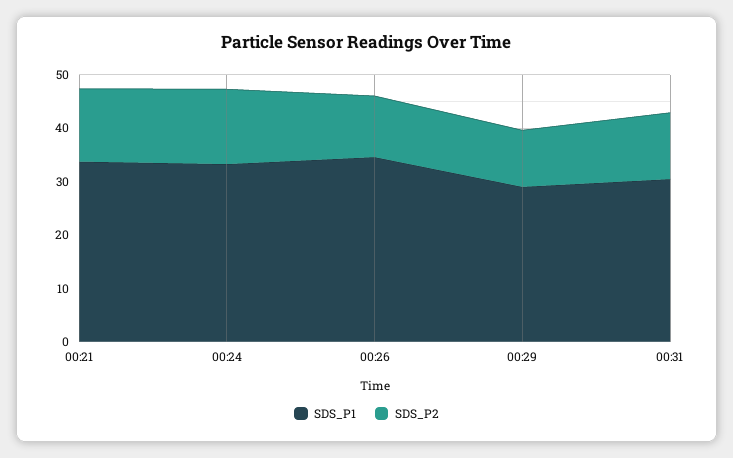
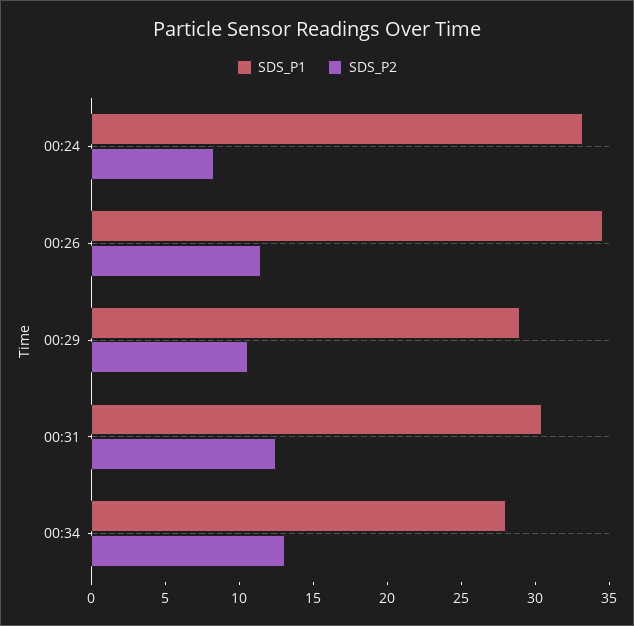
SDS_P1, 00:21: 34 -> none
SDS_P2, 00:21: 14 -> none
SDS_P2, 00:24: 14 -> 8
SDS_P1, 00:34: none -> 28
SDS_P2, 00:34: none -> 13

